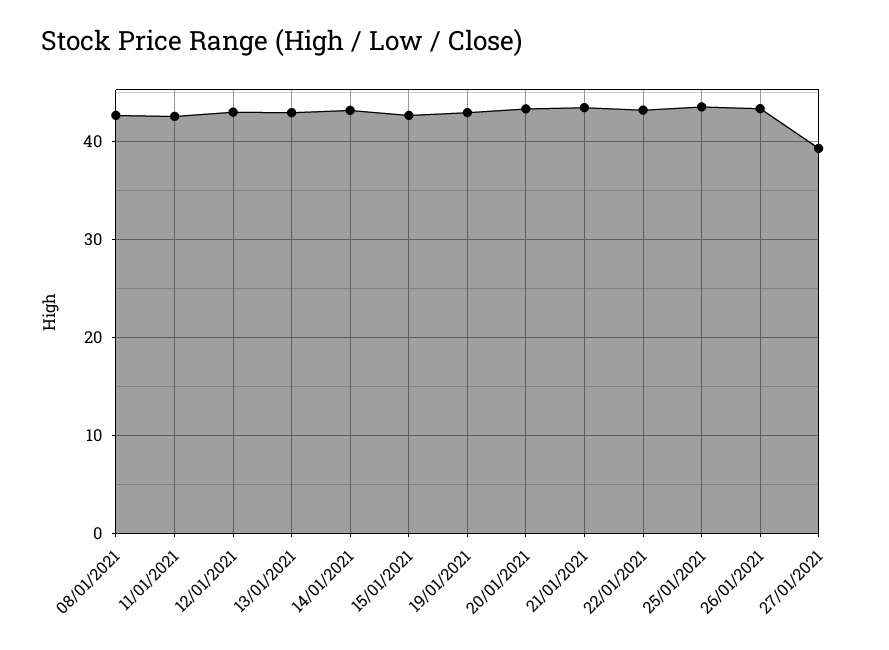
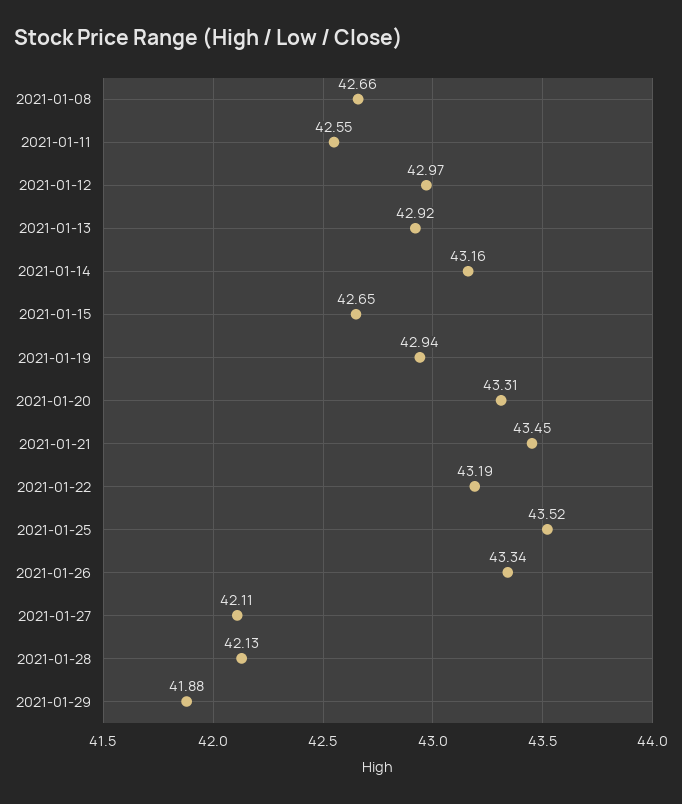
27/01/2021: 39 -> 42.11
2021-01-28: none -> 42.13
2021-01-29: none -> 41.88

